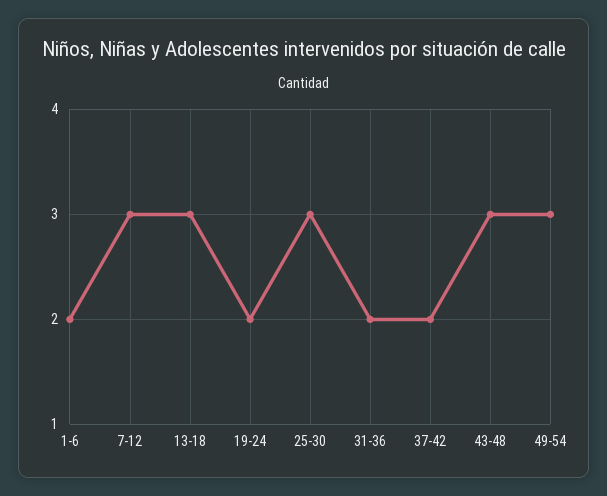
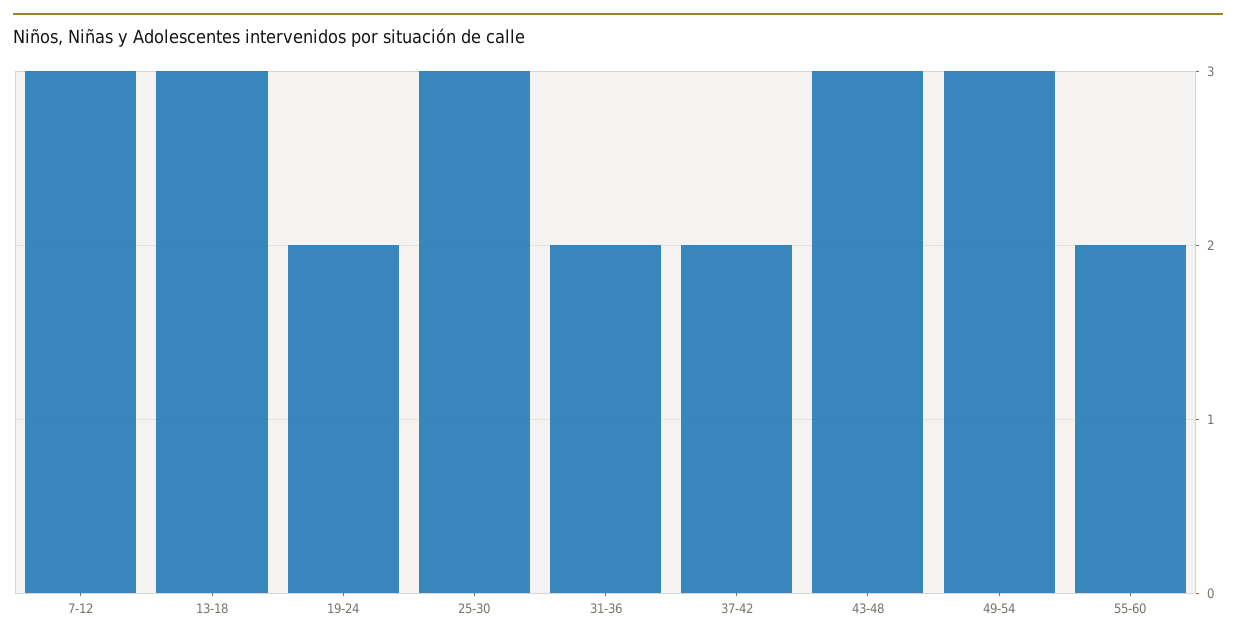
1-6: 2 -> none
55-60: none -> 2

